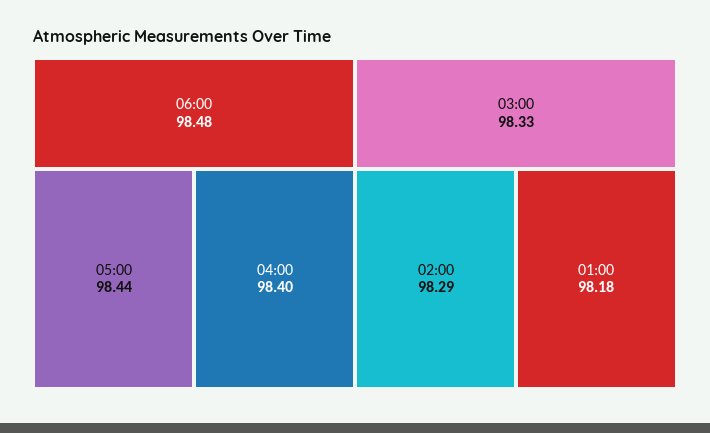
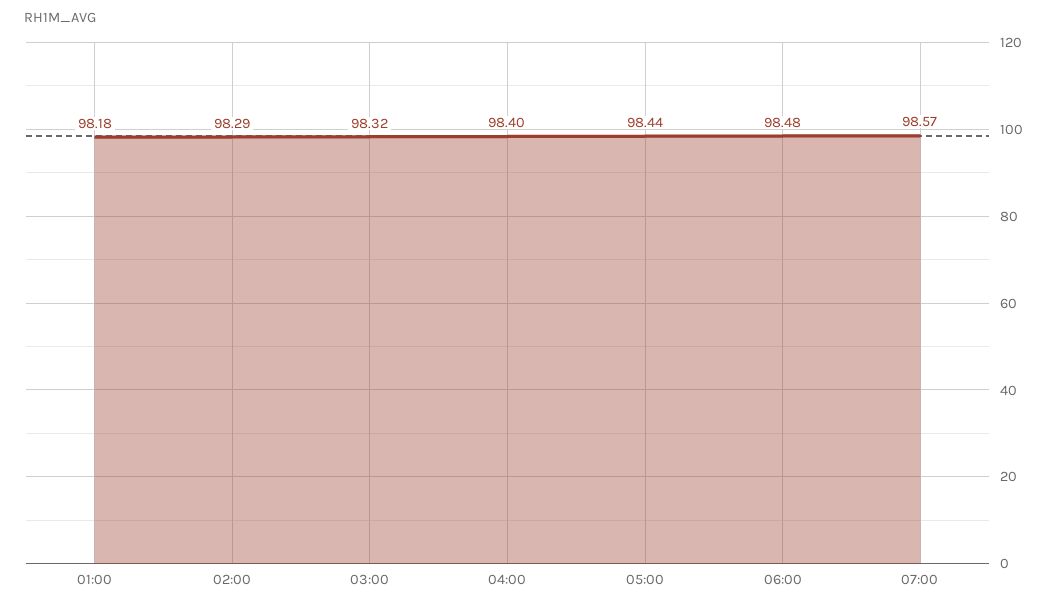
03:00: 98.33 -> 98.32
07:00: none -> 98.57

